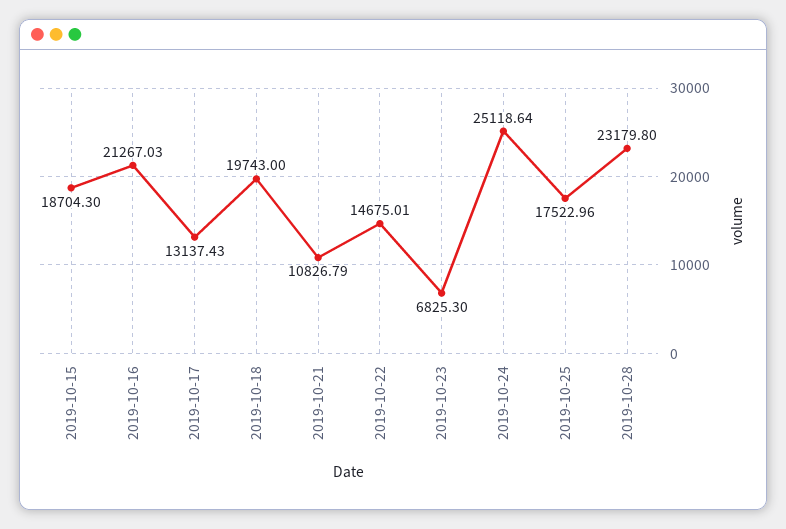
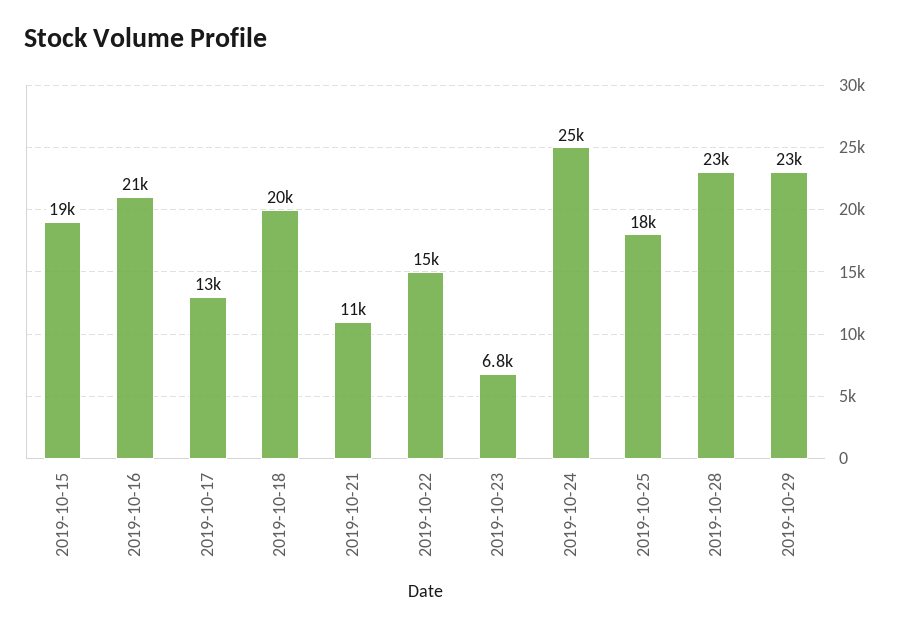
2019-10-29: none -> 23000

